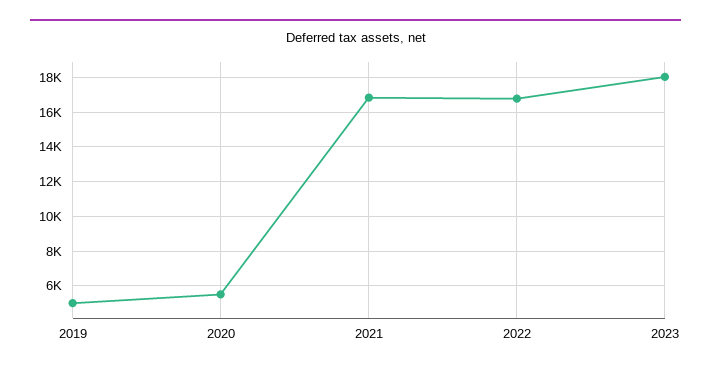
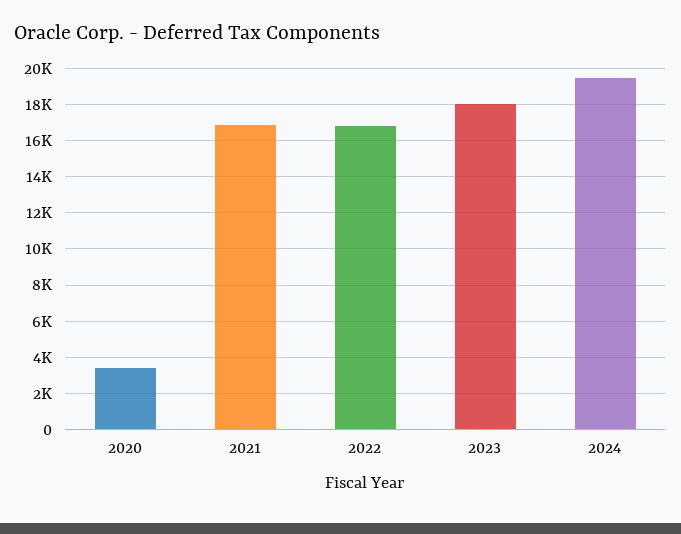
2019: 5000 -> none
2020: 5500 -> 3500
2024: none -> 19500

